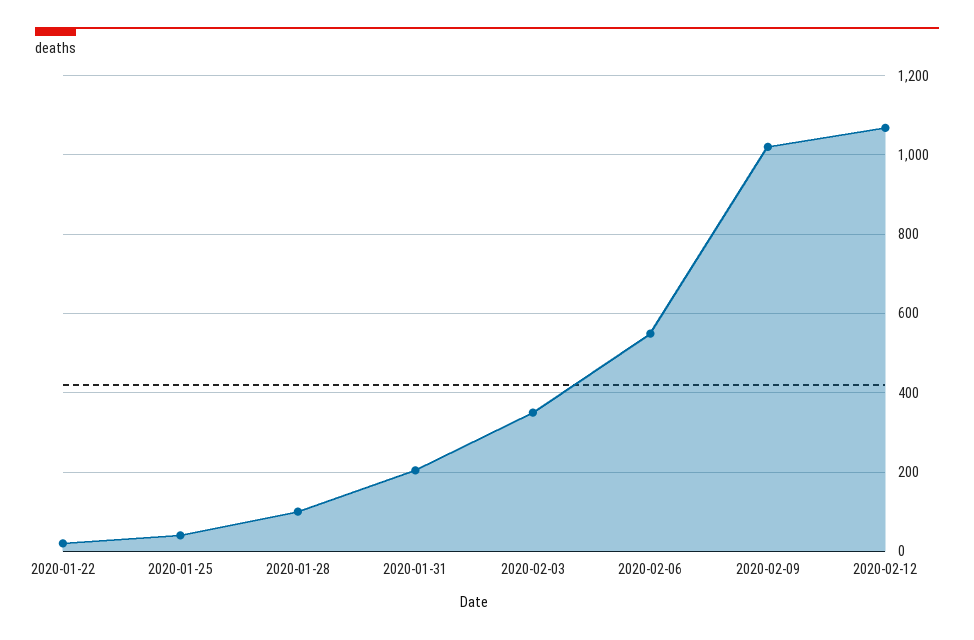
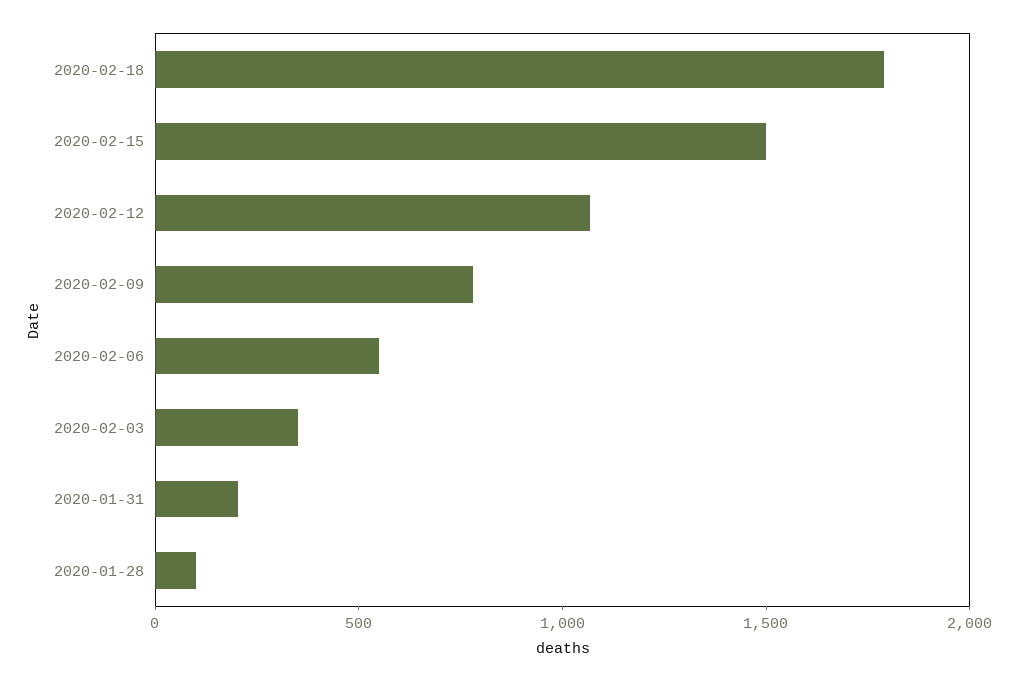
2020-01-22: 20 -> none
2020-01-25: 40 -> none
2020-02-09: 1020 -> 800
2020-02-18: none -> 1800
2020-02-15: none -> 1500

